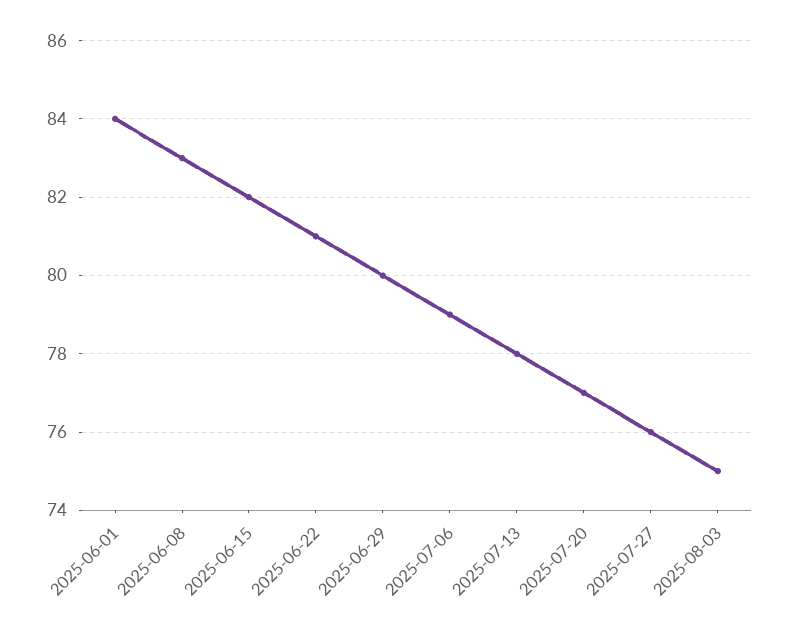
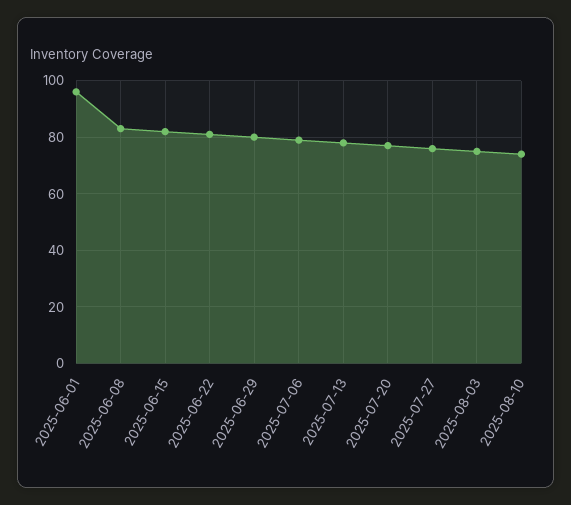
2025-06-01: 84 -> 95
2025-08-10: none -> 75

